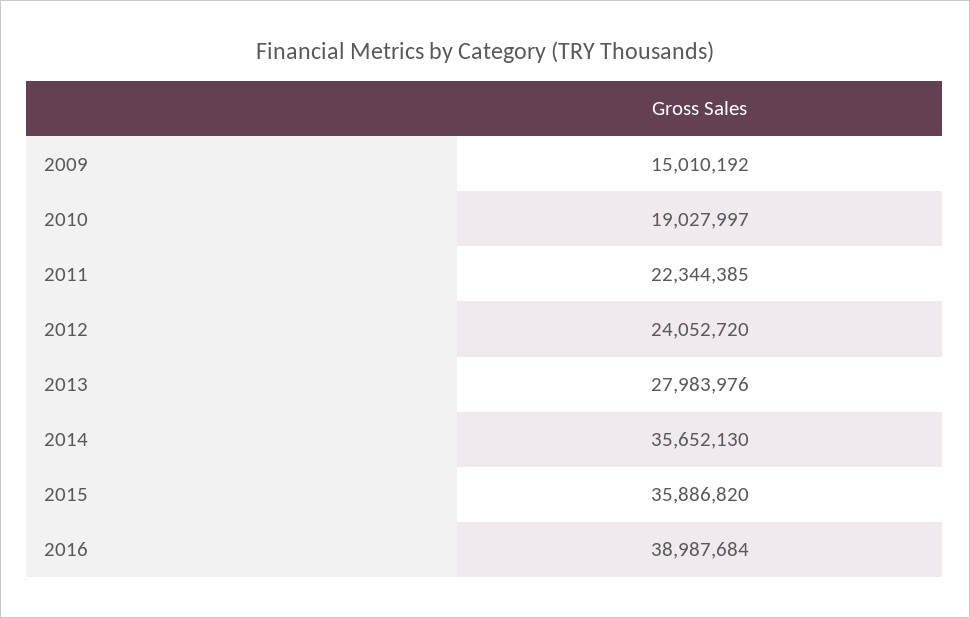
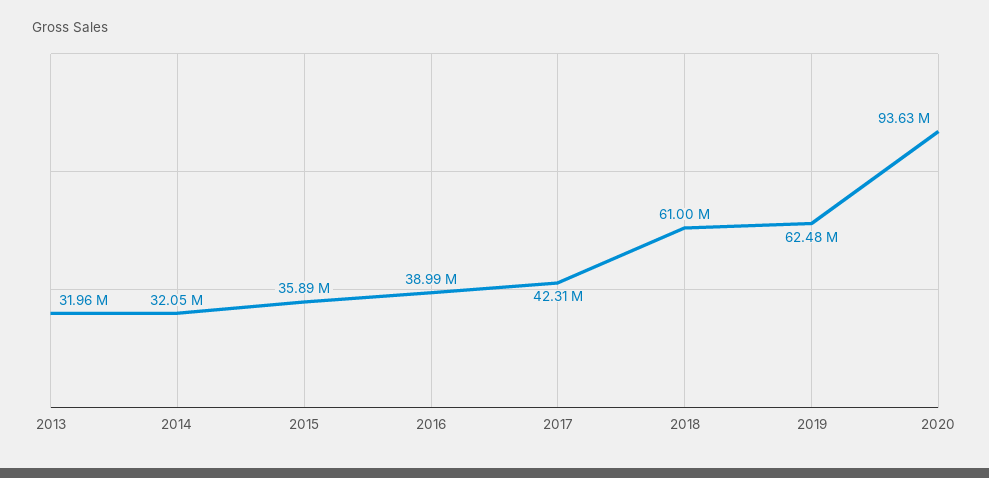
2009: 15010192 -> none
2010: 19027997 -> none
2011: 22344385 -> none
2012: 24052720 -> none
2013: 27983976 -> 31960000
2014: 35652130 -> 32050000
2017: none -> 42310000
2018: none -> 61000000
2019: none -> 62480000
2020: none -> 93630000

